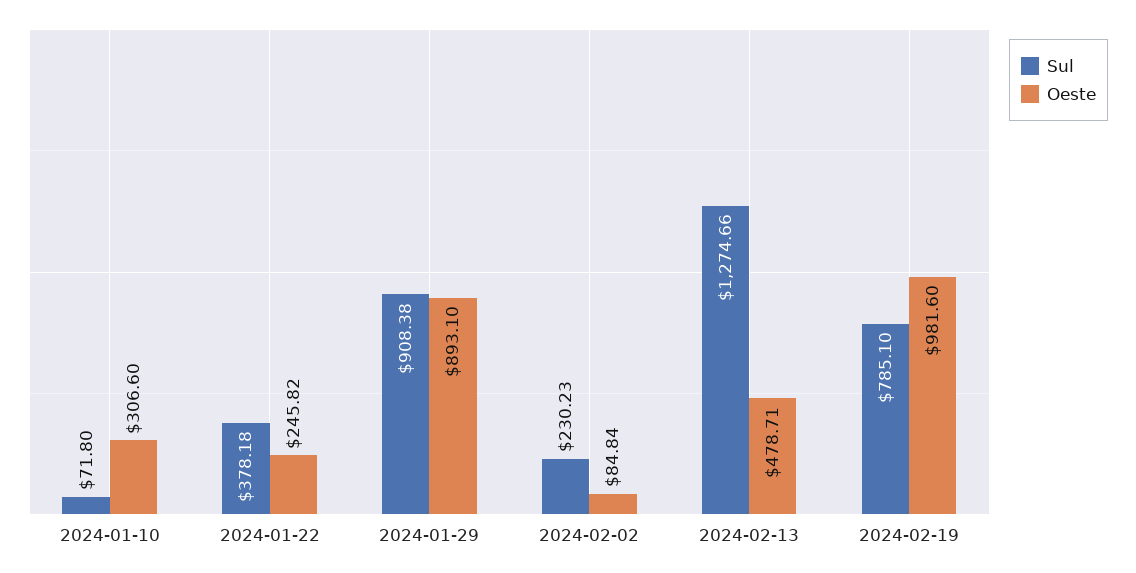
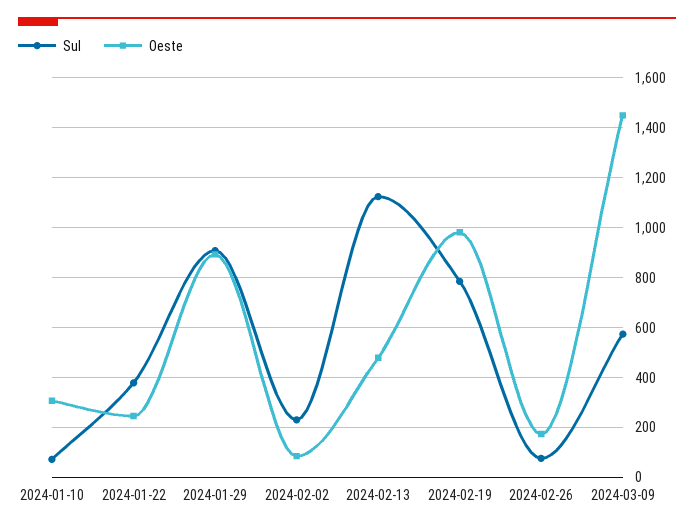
Sul, 2024-02-13: 1274.66 -> 1125
Sul, 2024-02-26: none -> 75
Oeste, 2024-02-26: none -> 175
Sul, 2024-03-09: none -> 575
Oeste, 2024-03-09: none -> 1450

